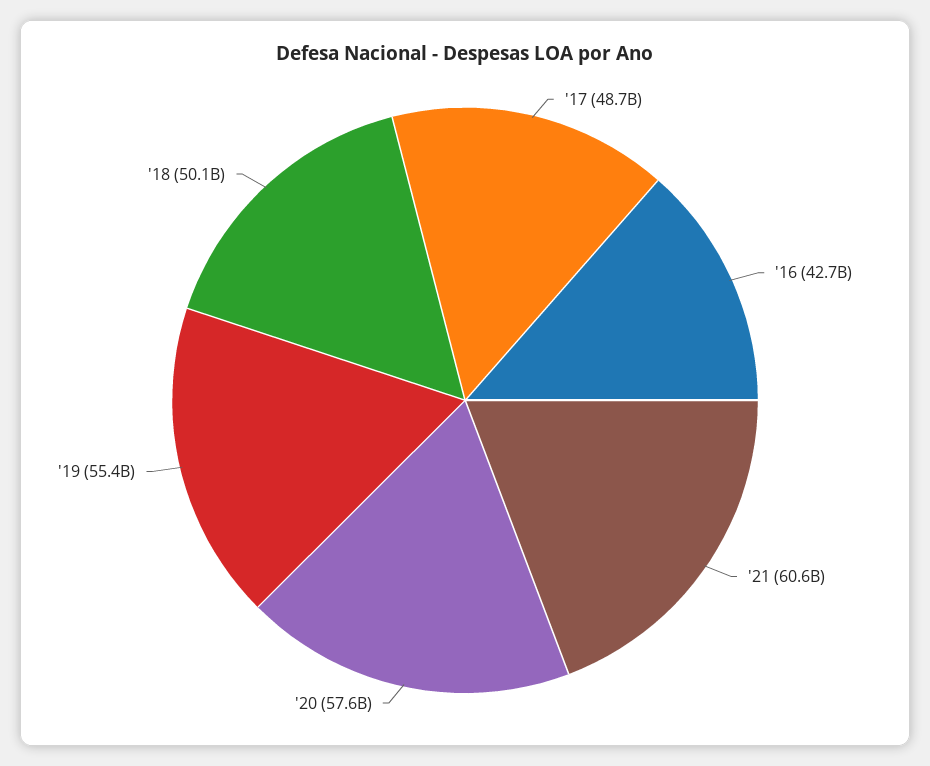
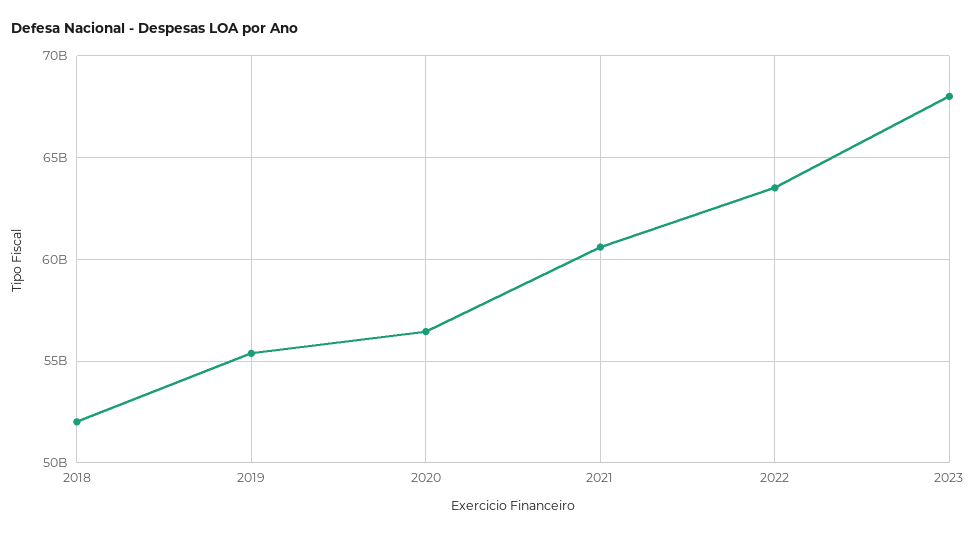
'17: 48700000000 -> none
'16: 42700000000 -> none
'20: 57600000000 -> 56500000000
'18: 50100000000 -> 52000000000
2022: none -> 63500000000
2023: none -> 68000000000

